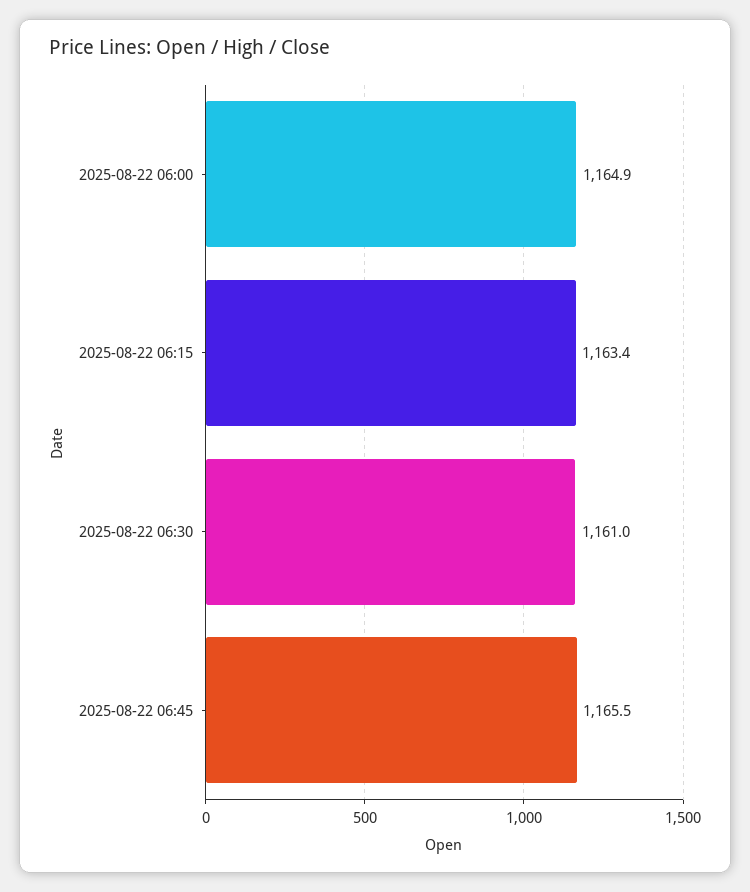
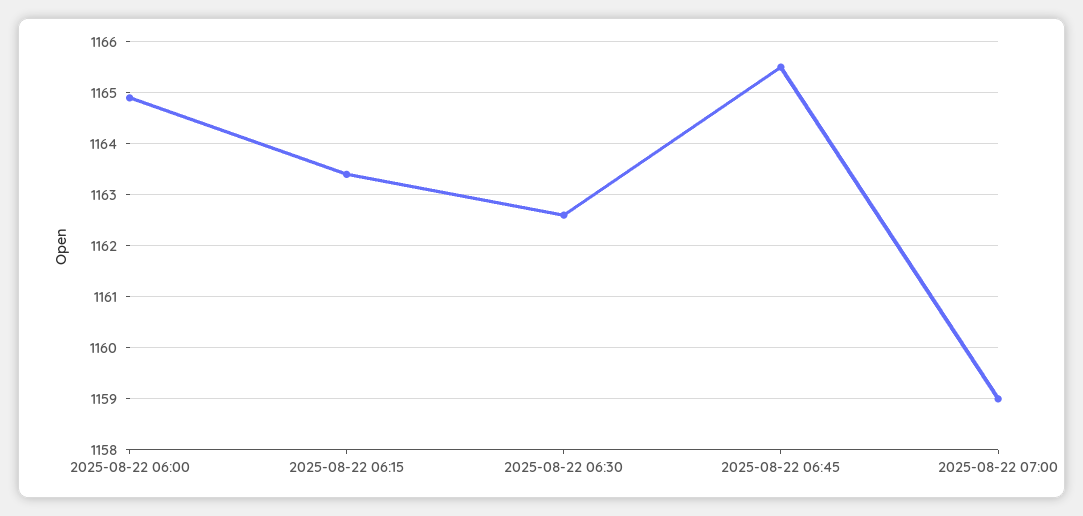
2025-08-22 06:30: 1161 -> 1162.5
2025-08-22 07:00: none -> 1159

